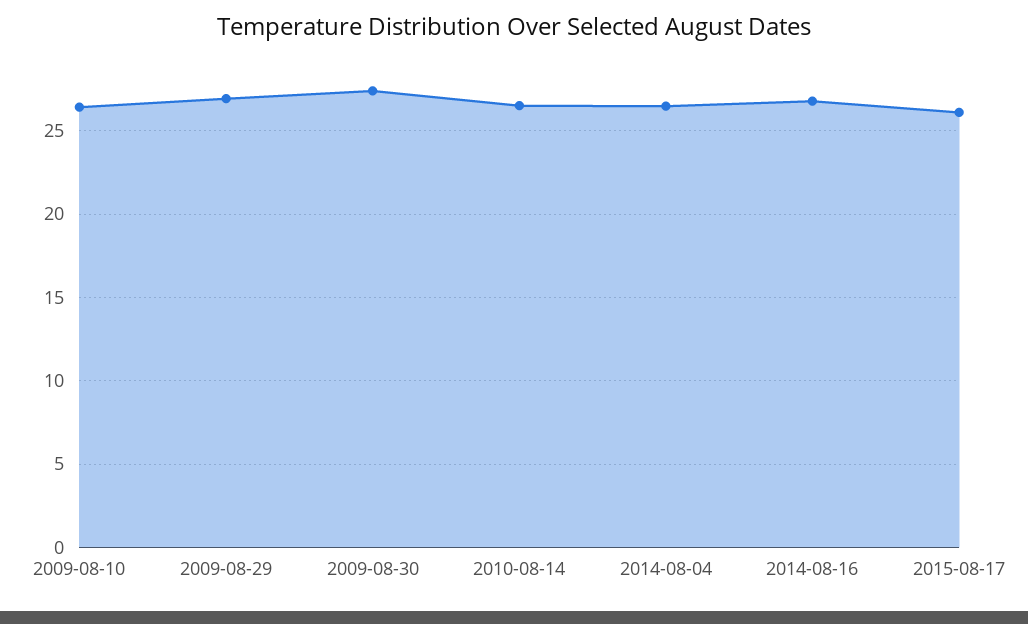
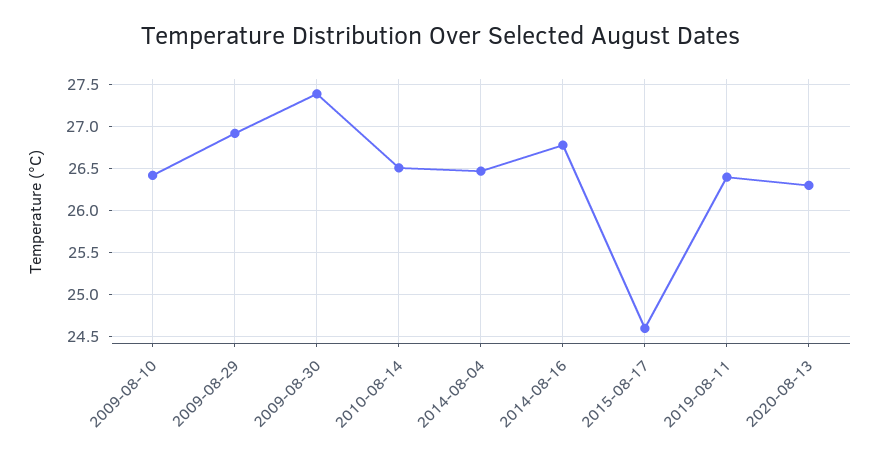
2015-08-17: 26 -> 24.6
2019-08-11: none -> 26.4
2020-08-13: none -> 26.3

